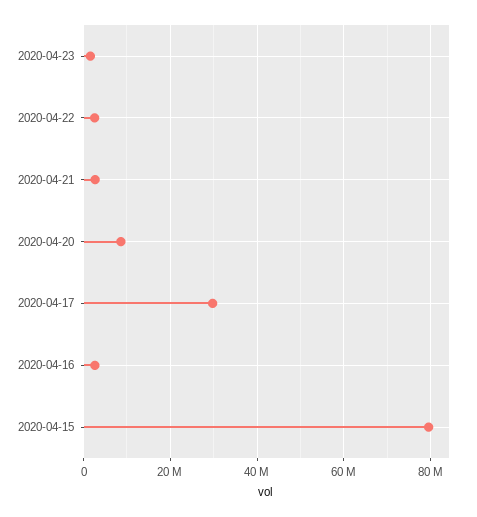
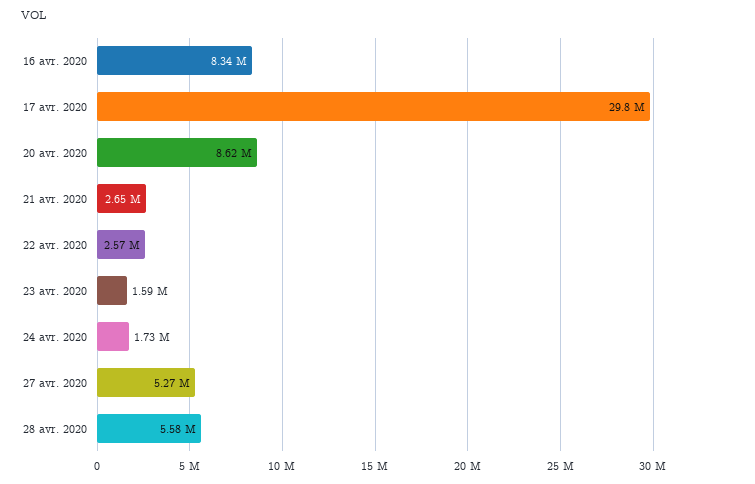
2020-04-16: 2000000 -> 8340000
2020-04-15: 80000000 -> none
24 avr. 2020: none -> 1730000
27 avr. 2020: none -> 5270000
28 avr. 2020: none -> 5580000

